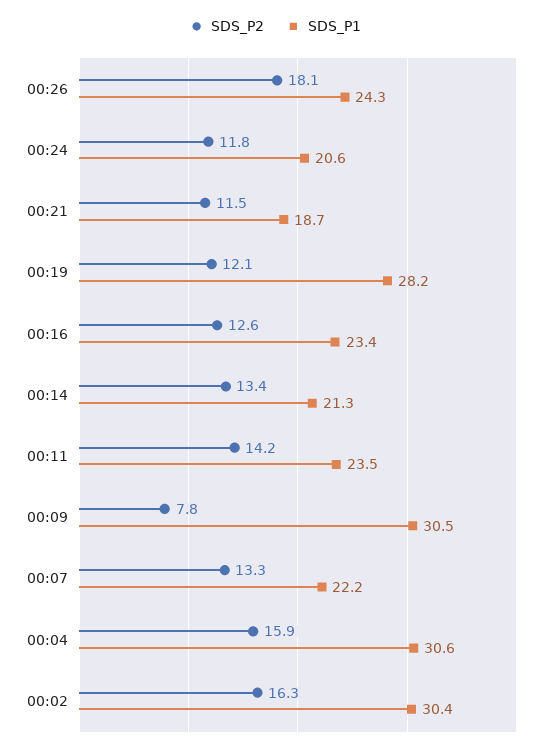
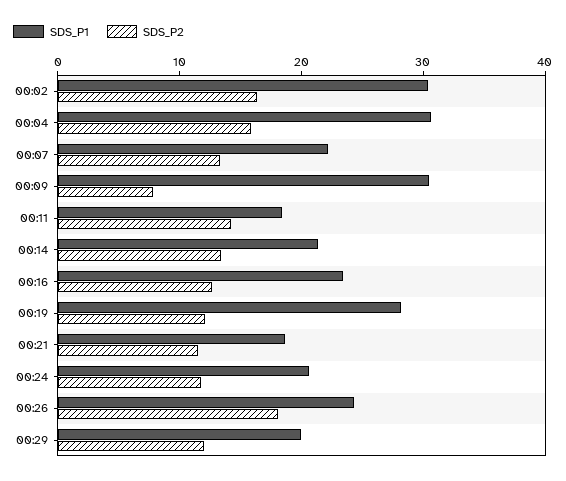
SDS_P1, 00:11: 23.5 -> 18
SDS_P1, 00:29: none -> 20
SDS_P2, 00:29: none -> 12

